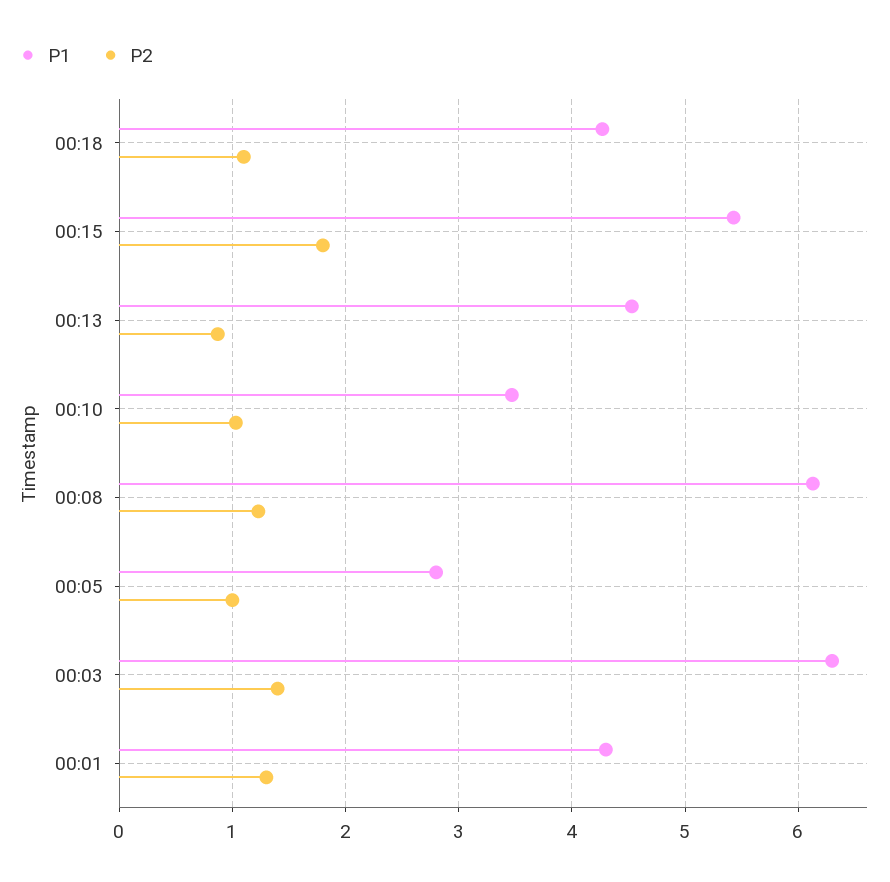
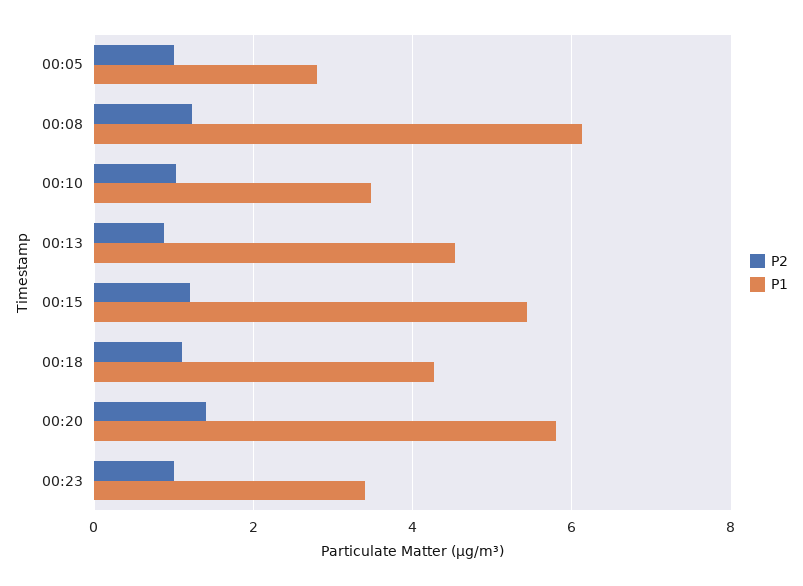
P2, 00:15: 1.8 -> 1.2
P1, 00:03: 6.3 -> none
P2, 00:03: 1.4 -> none
P1, 00:01: 4.3 -> none
P2, 00:01: 1.3 -> none
P2, 00:20: none -> 1.4
P1, 00:20: none -> 5.8
P2, 00:23: none -> 1
P1, 00:23: none -> 3.4

